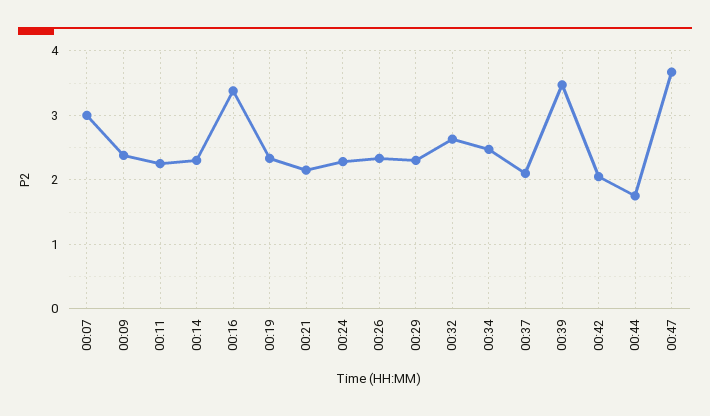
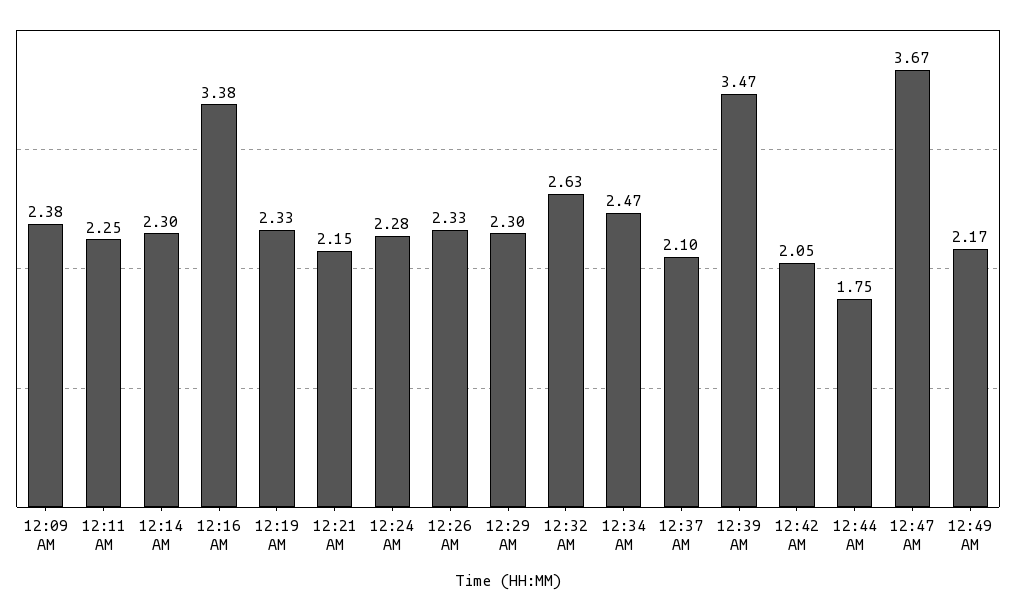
00:07: 3 -> none
12:49 AM: none -> 2.17

